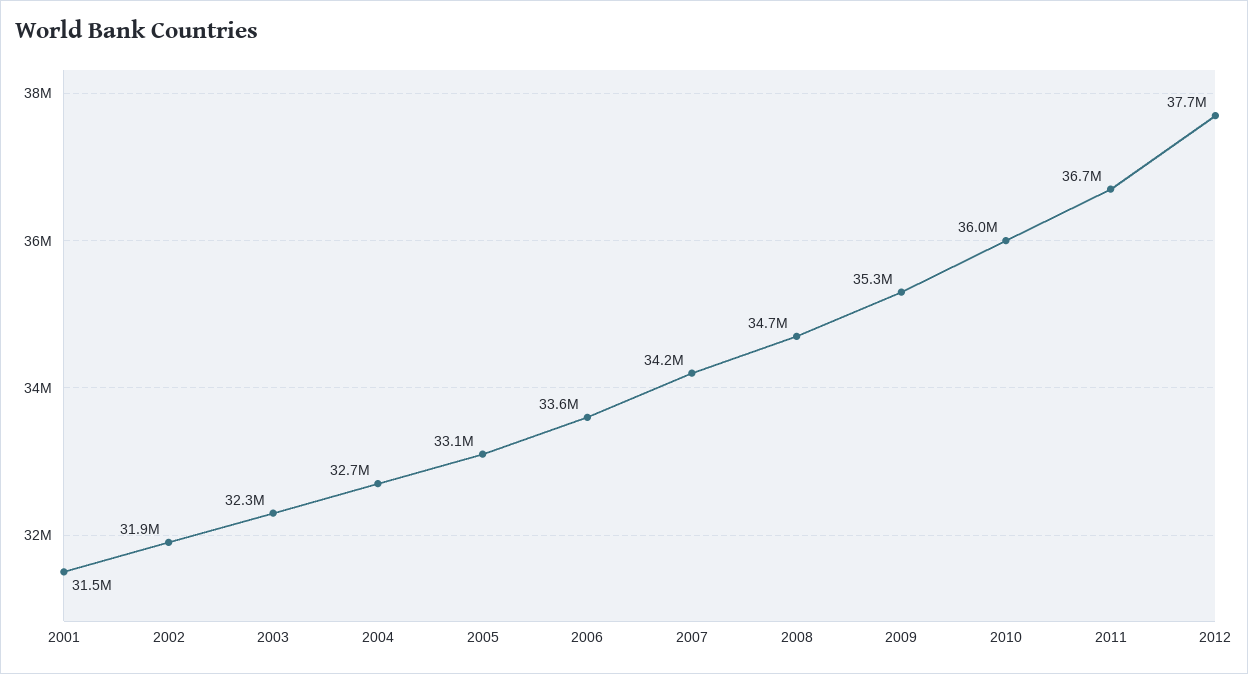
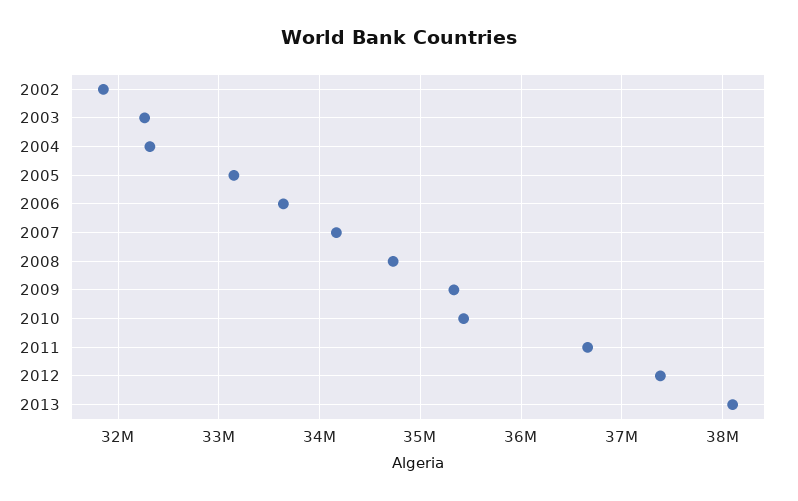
2001: 31500000 -> none
2004: 32700000 -> 32300000
2010: 36000000 -> 35400000
2012: 37700000 -> 37400000
2013: none -> 38100000

